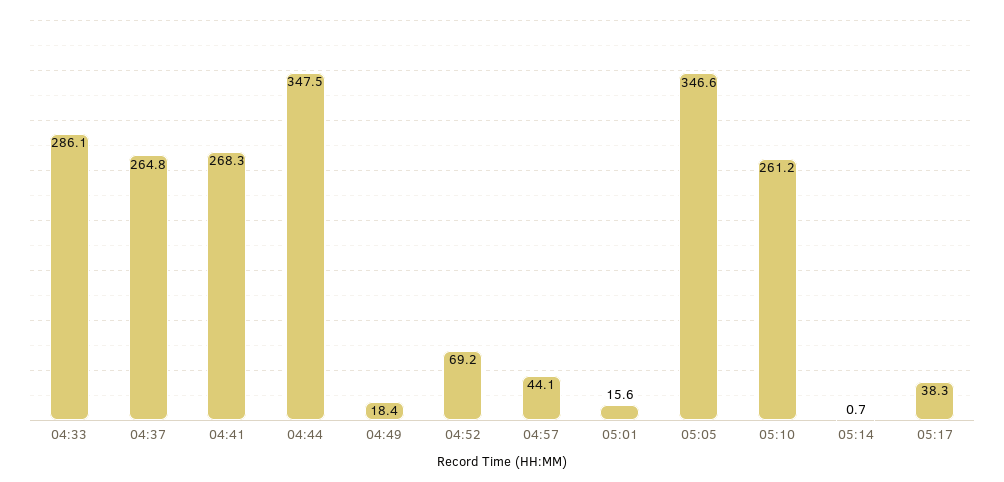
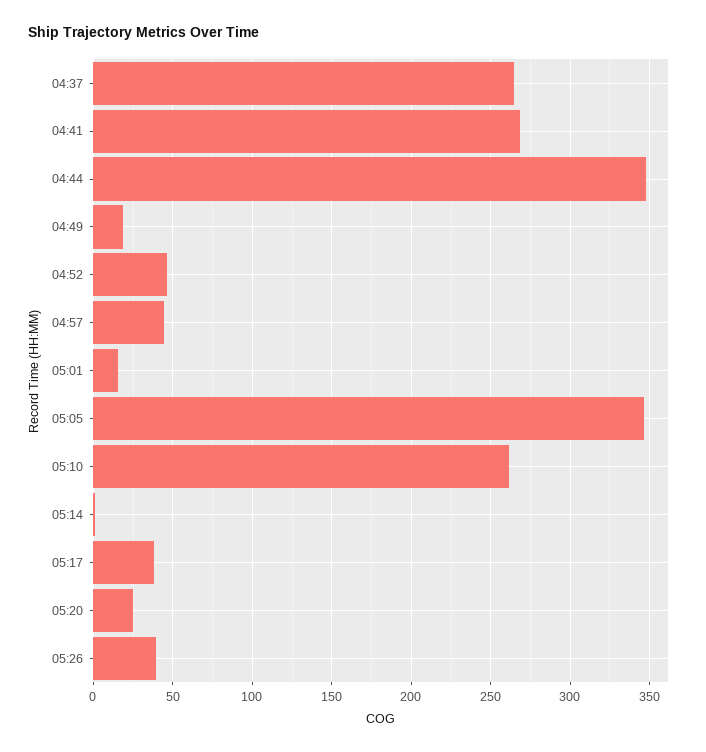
04:33: 286.1 -> none
04:52: 69.2 -> 45
05:20: none -> 25
05:26: none -> 40

